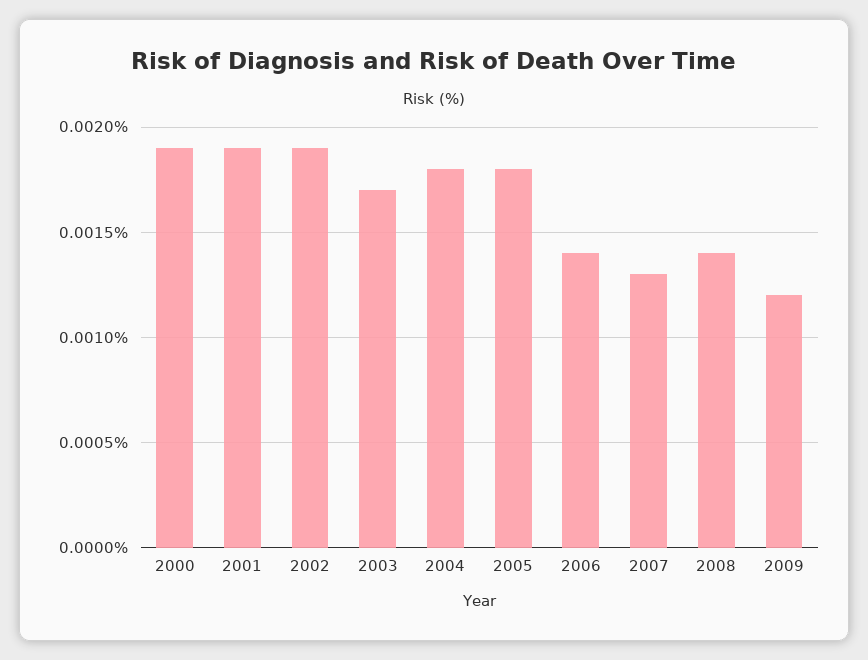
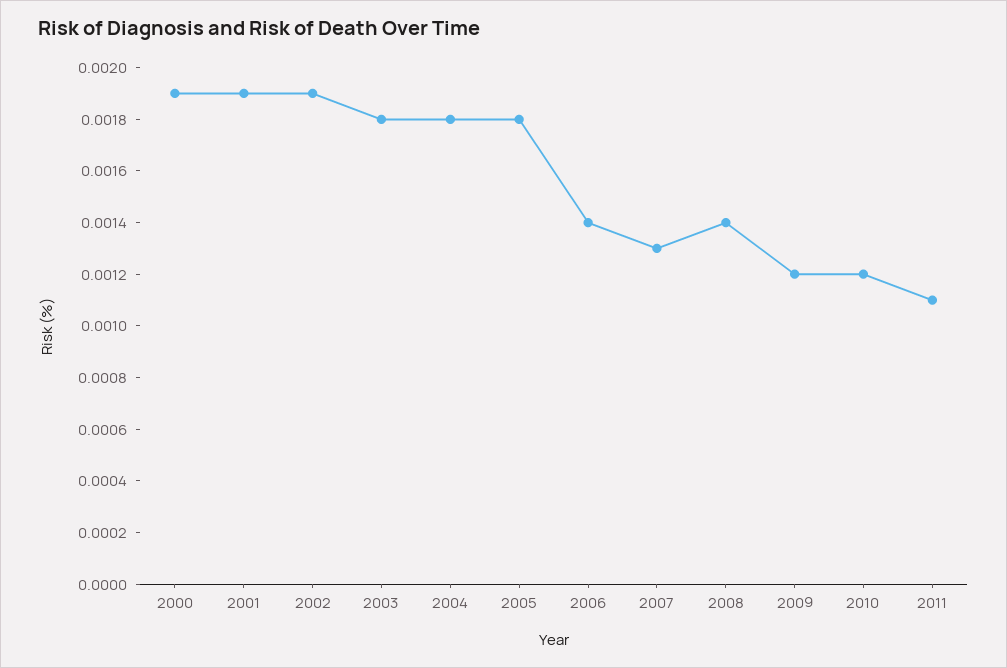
2003: 0.0017 -> 0.0018
2010: none -> 0.0012
2011: none -> 0.0011

